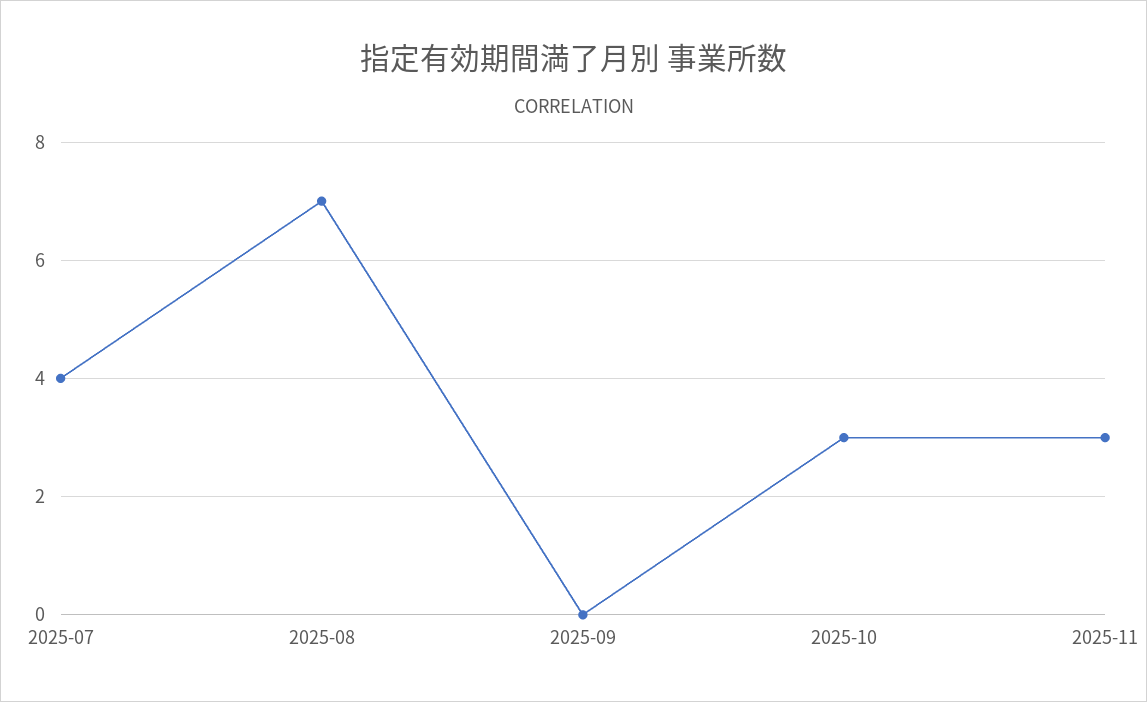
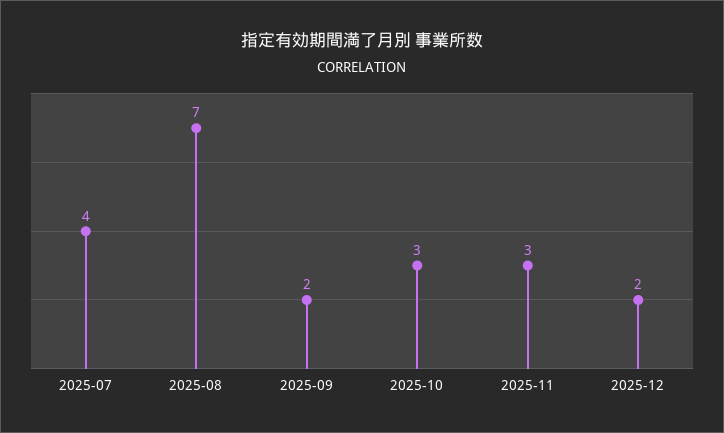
2025-09: 0 -> 2
2025-12: none -> 2

